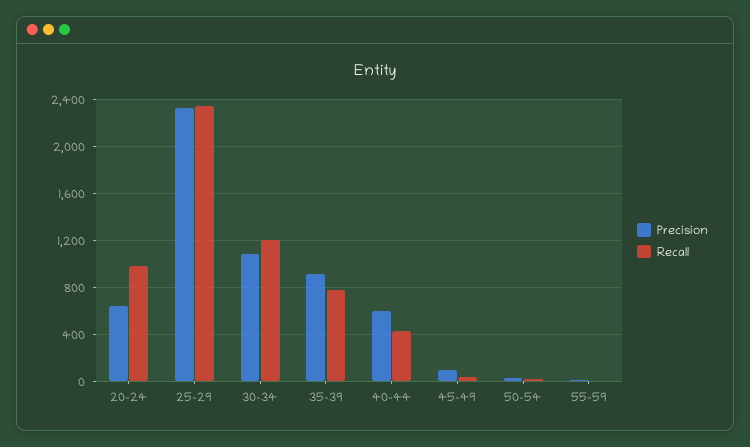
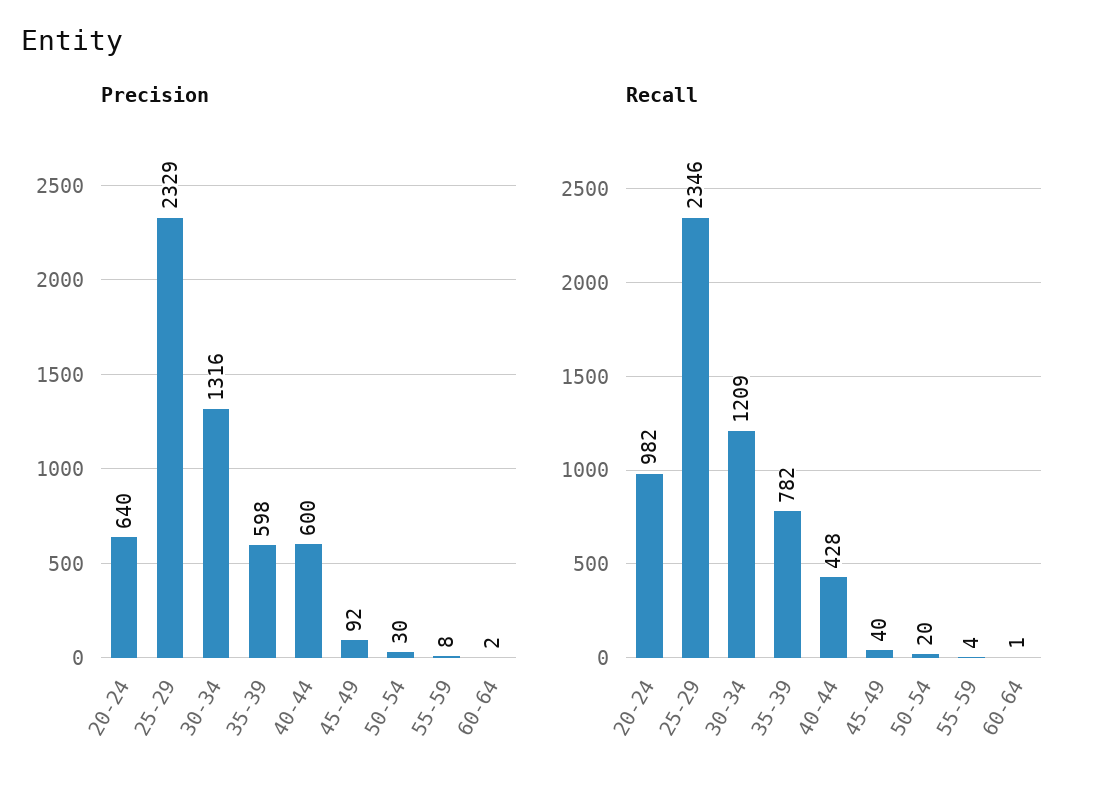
Precision, 30-34: 1100 -> 1316
Precision, 35-39: 900 -> 598
Precision, 60-64: none -> 2
Recall, 60-64: none -> 1

